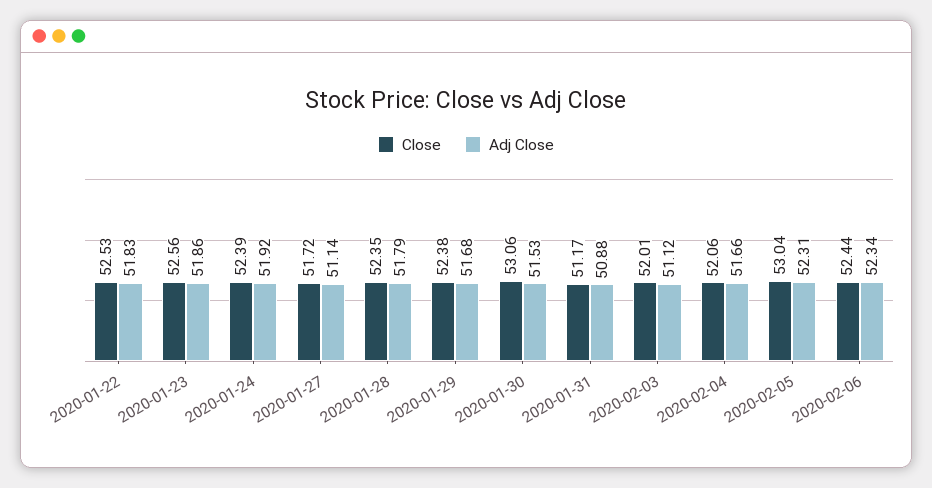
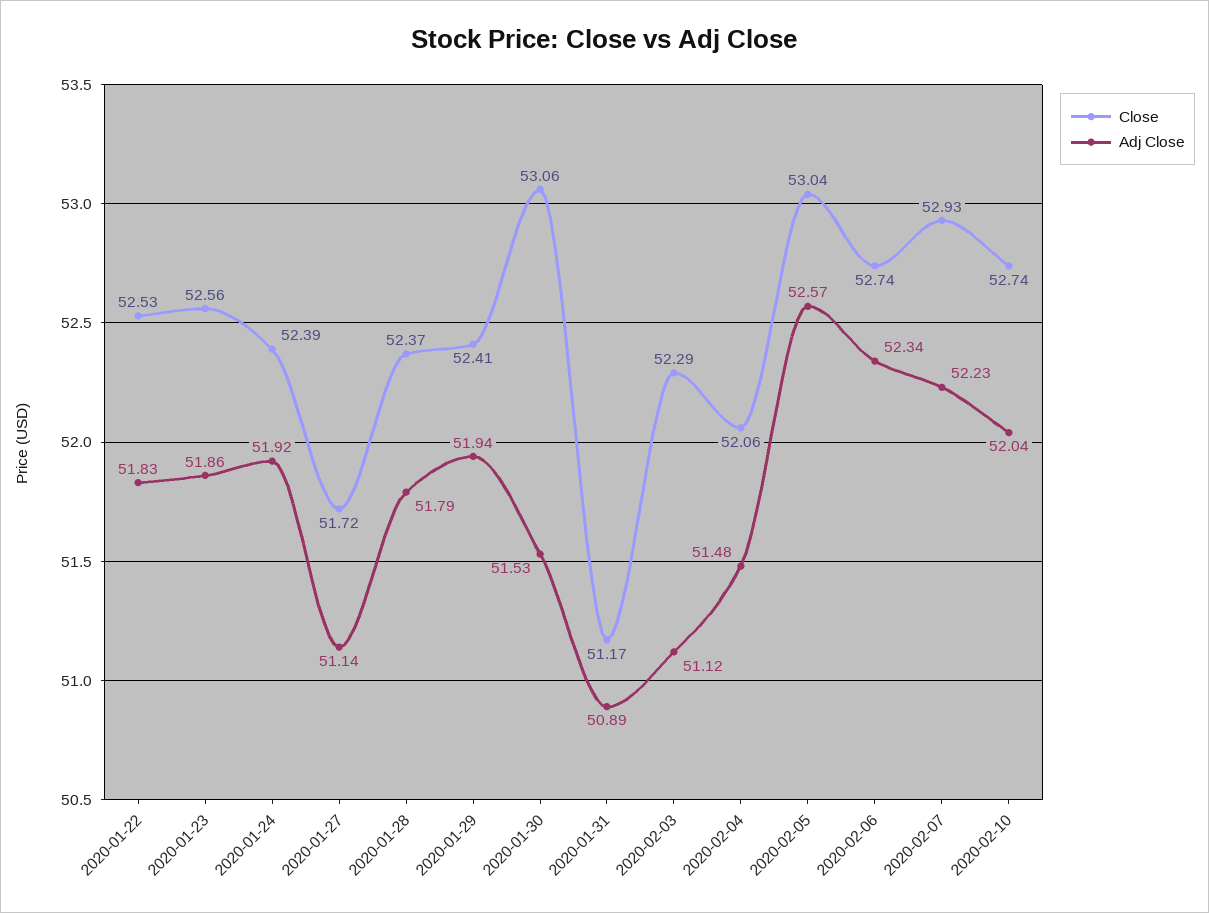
Close, 2020-01-28: 52.35 -> 52.37
Close, 2020-01-29: 52.38 -> 52.41
Adj Close, 2020-01-29: 51.68 -> 51.94
Adj Close, 2020-01-31: 50.88 -> 50.89
Close, 2020-02-03: 52.01 -> 52.29
Adj Close, 2020-02-04: 51.66 -> 51.48
Adj Close, 2020-02-05: 52.31 -> 52.57
Close, 2020-02-06: 52.44 -> 52.74
Close, 2020-02-07: none -> 52.93
Adj Close, 2020-02-07: none -> 52.23
Close, 2020-02-10: none -> 52.74
Adj Close, 2020-02-10: none -> 52.04

